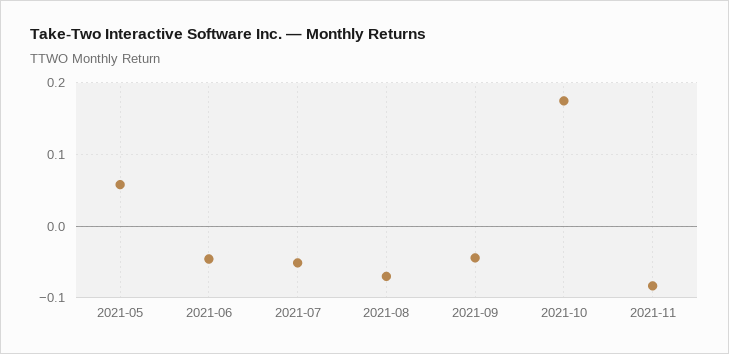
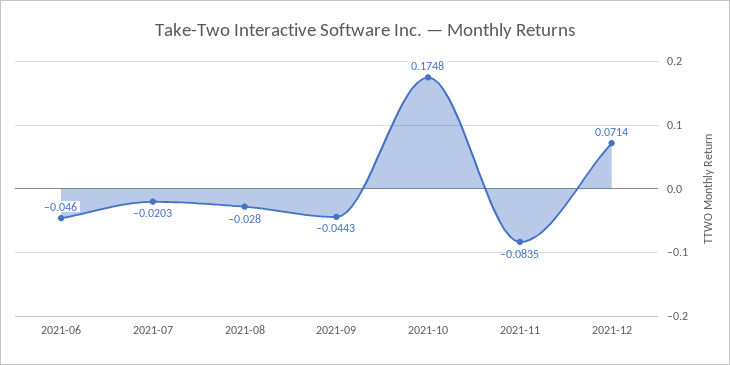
2021-05: 0.06 -> none
2021-07: -0.05 -> -0.0203
2021-08: -0.07 -> -0.028
2021-12: none -> 0.0714

